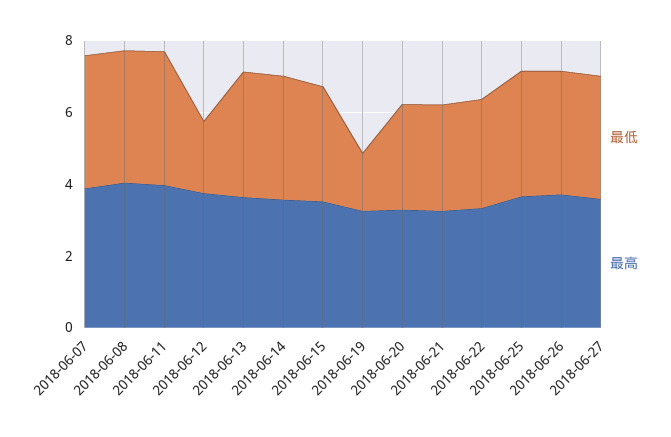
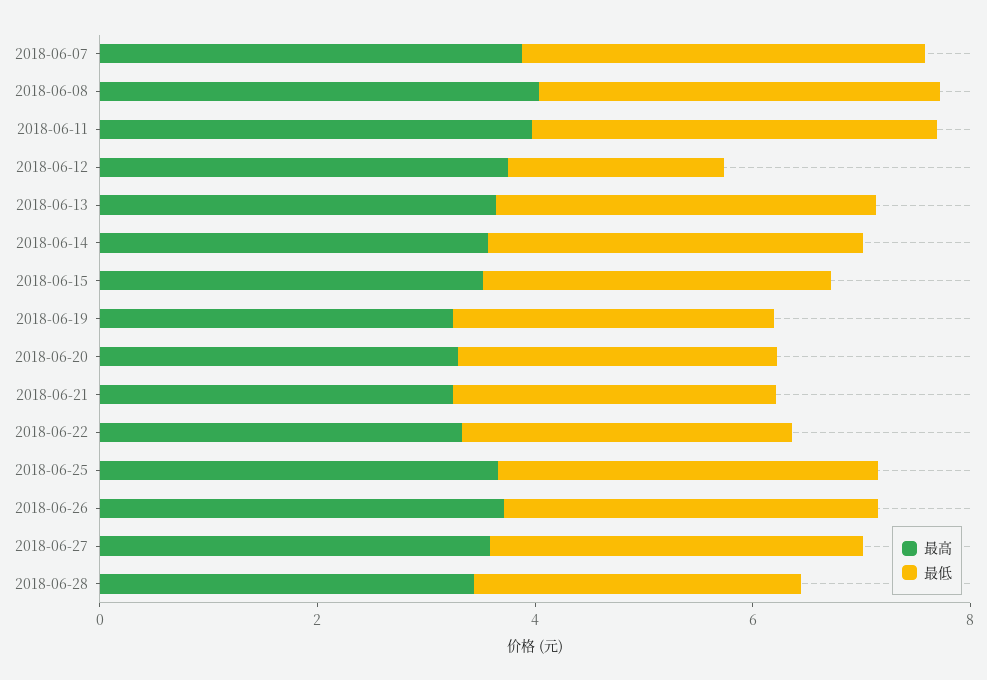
最低, 2018-06-19: 1.5 -> 3
最高, 2018-06-28: none -> 3.5
最低, 2018-06-28: none -> 3

